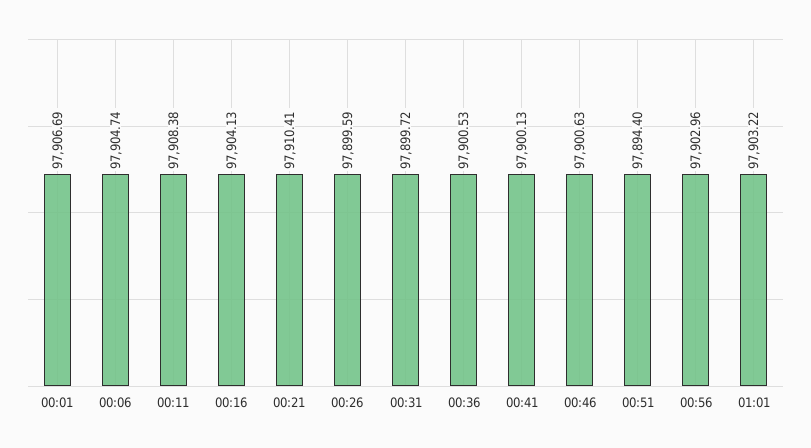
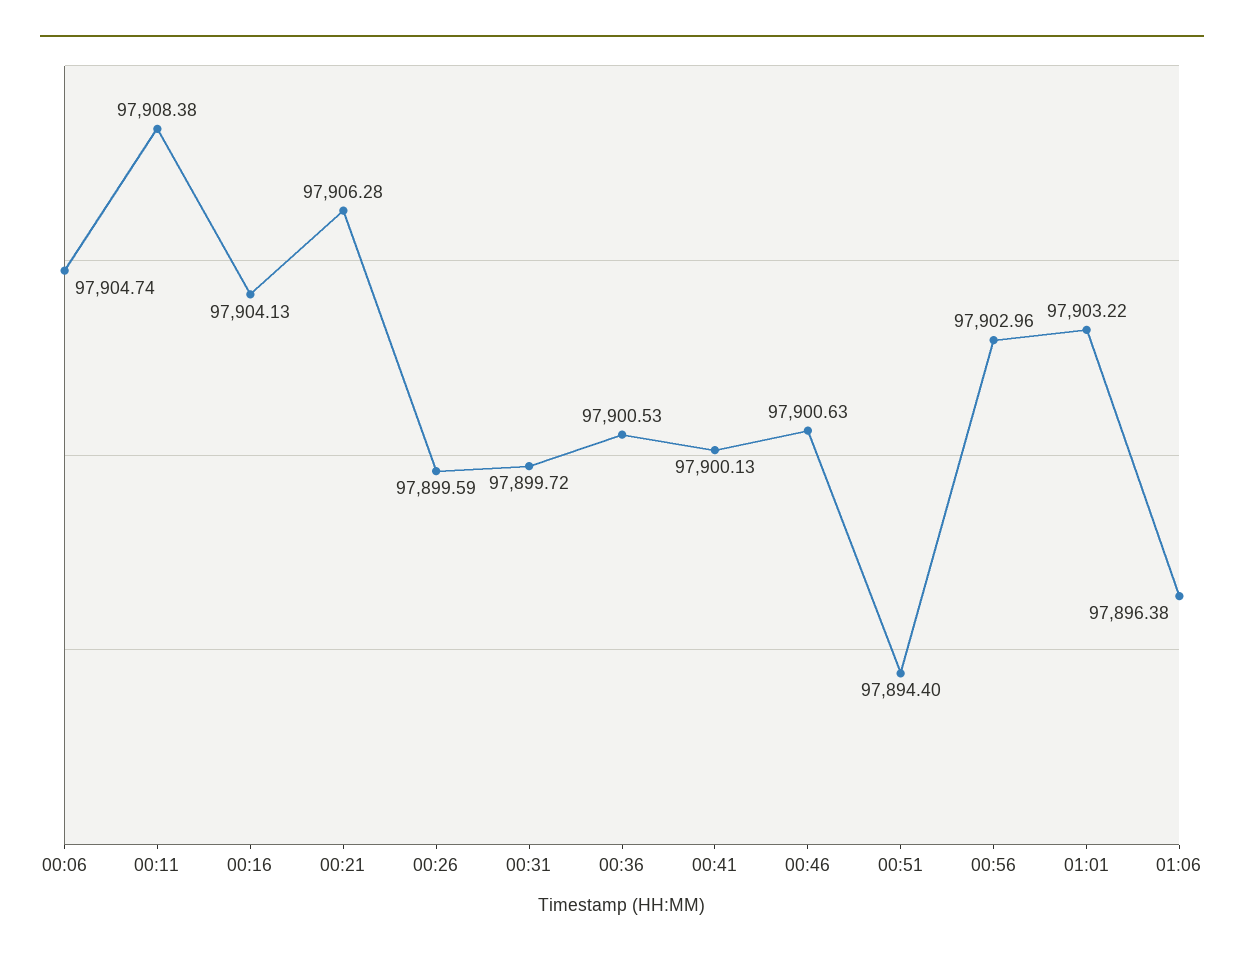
00:01: 97906.69 -> none
00:21: 97910.41 -> 97906.28
01:06: none -> 97896.38

